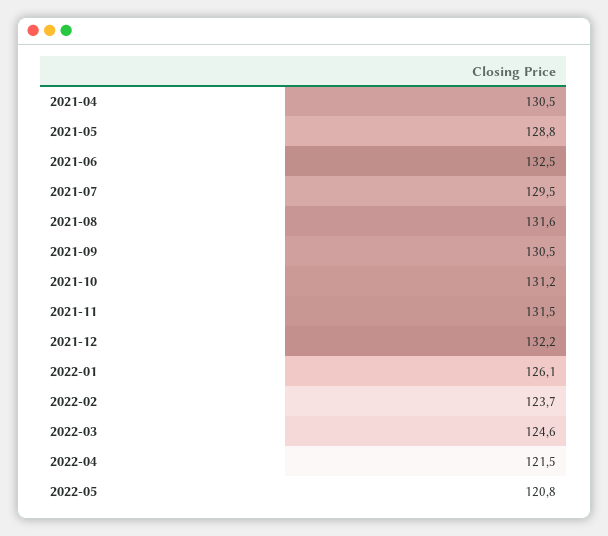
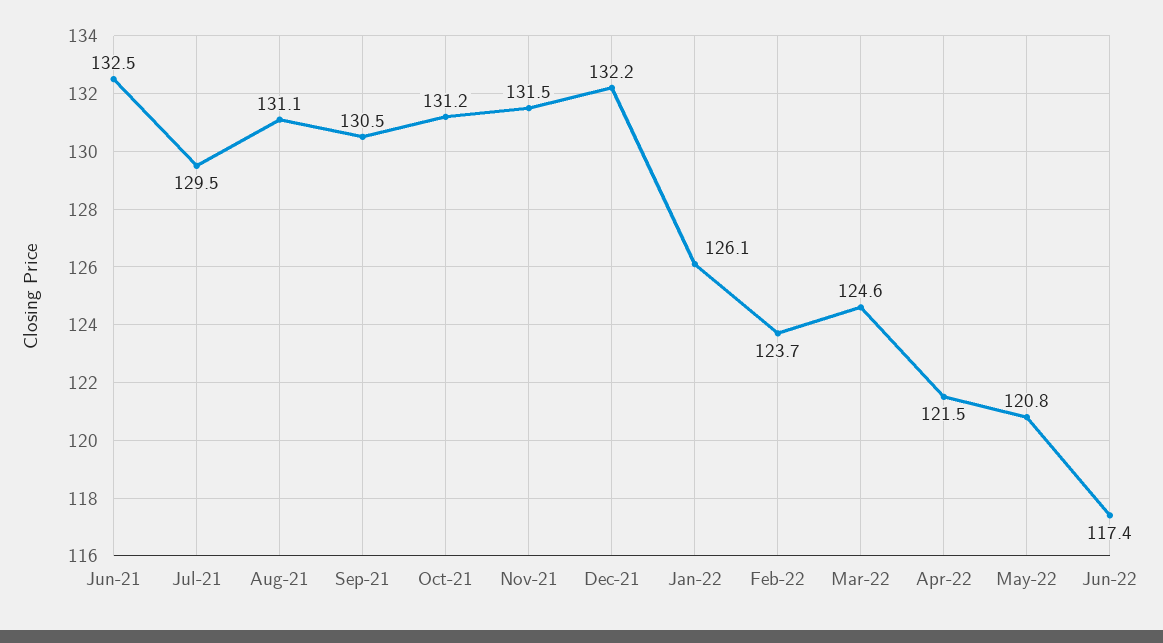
2021-04: 130.5 -> none
2021-05: 128.8 -> none
2021-08: 131.6 -> 131.1
Jun-22: none -> 117.4

